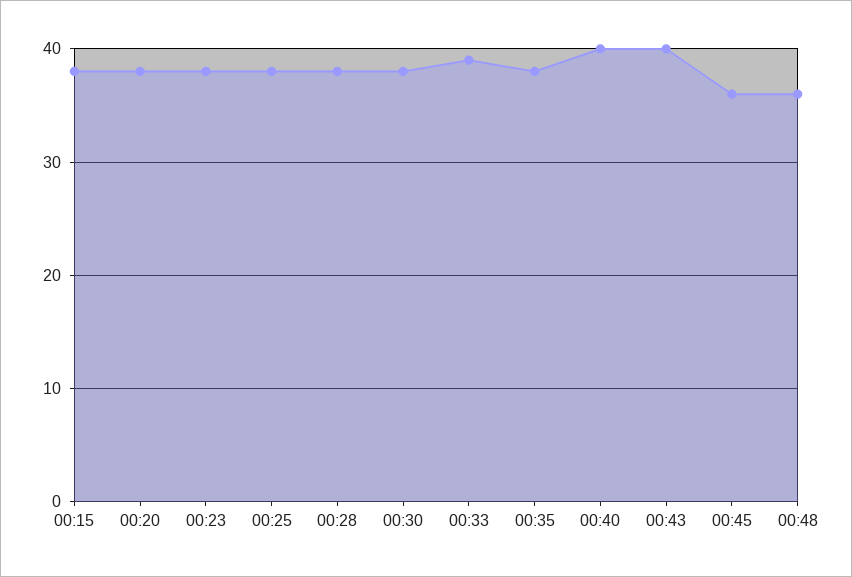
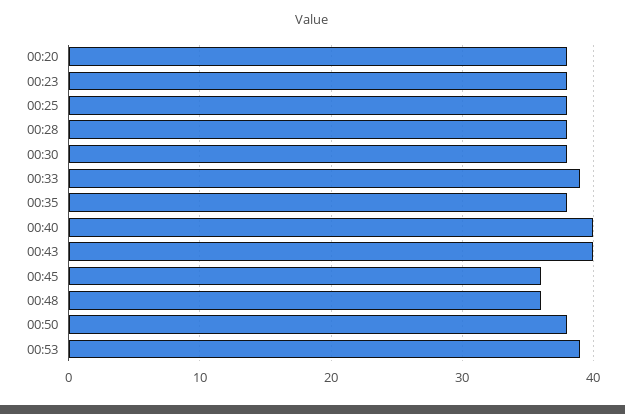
00:15: 38 -> none
00:50: none -> 38
00:53: none -> 39

